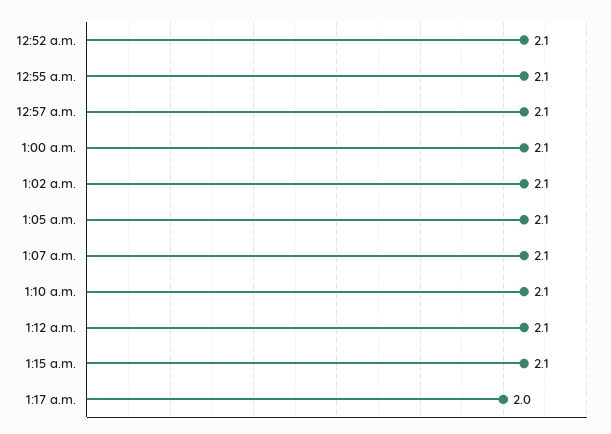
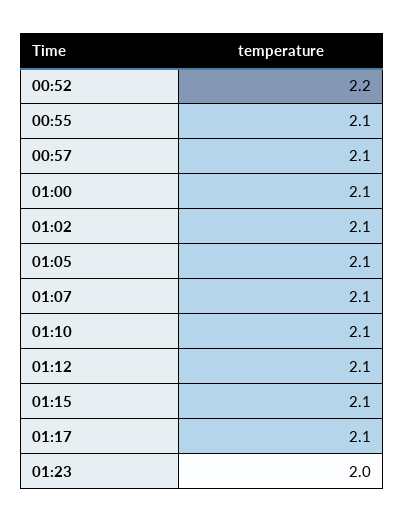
12:52 a.m.: 2.1 -> 2.2
1:17 a.m.: 2 -> 2.1
01:23: none -> 2

